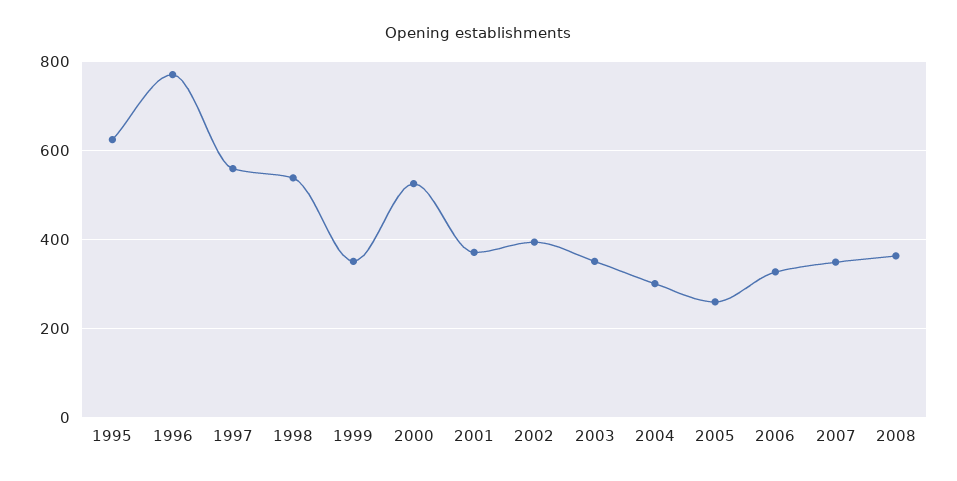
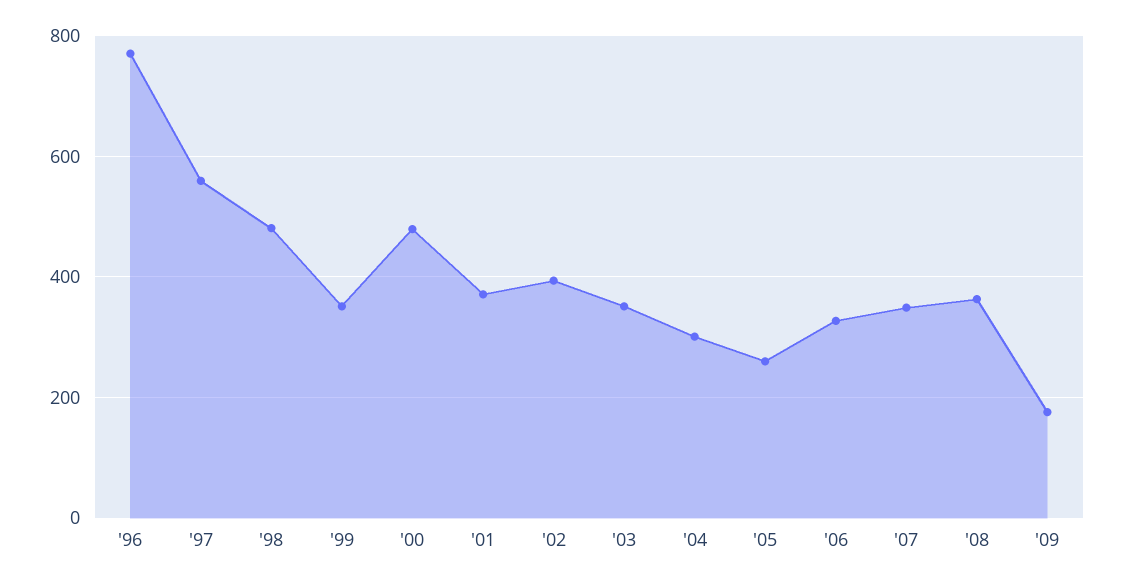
1995: 620 -> none
1998: 540 -> 480
2000: 520 -> 480
'09: none -> 180

